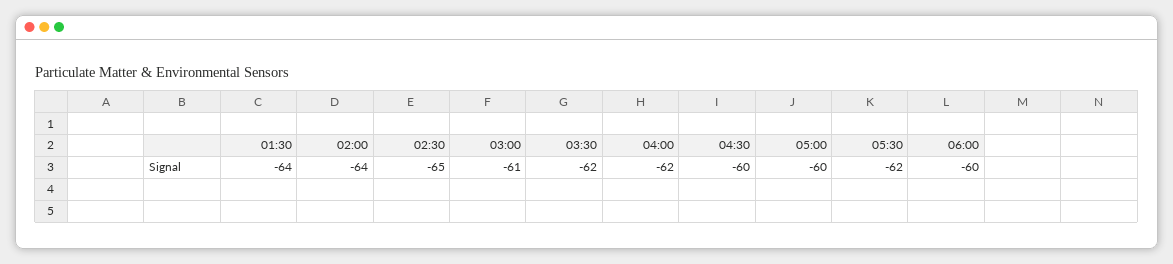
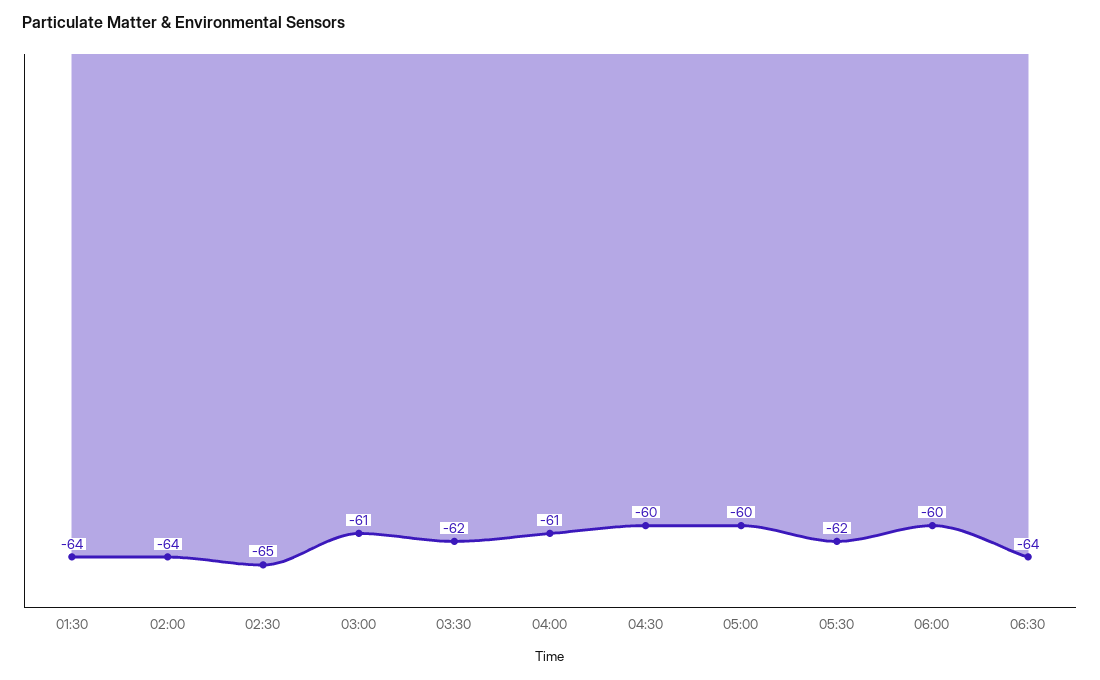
04:00: -62 -> -61
06:30: none -> -64

